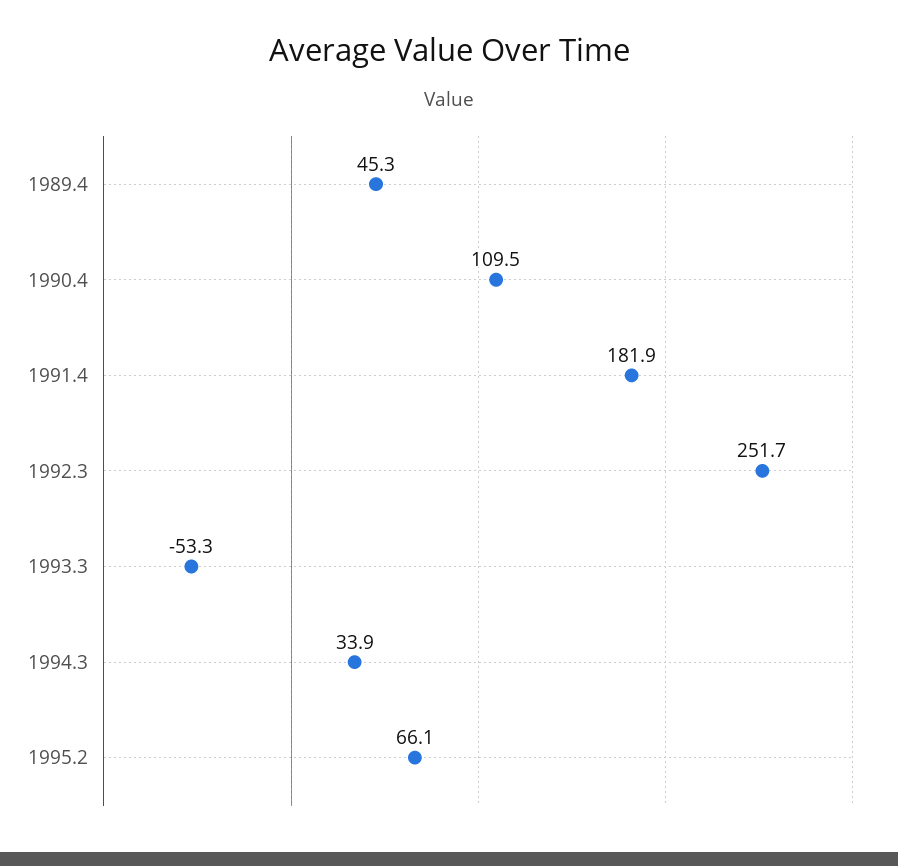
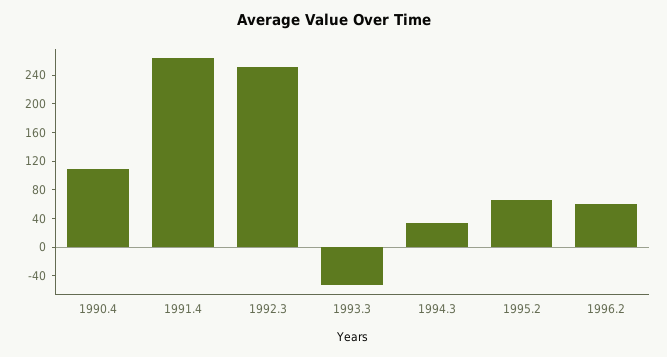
1989.4: 45.3 -> none
1991.4: 181.9 -> 260
1996.2: none -> 60

